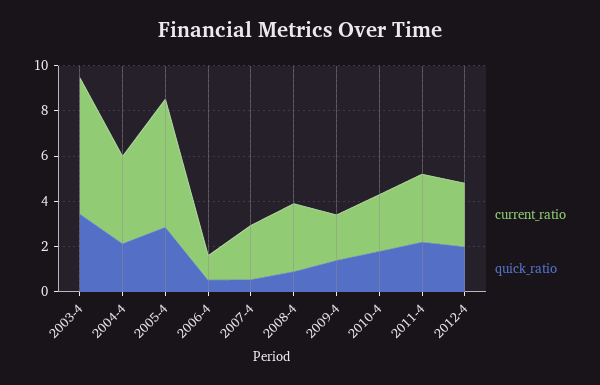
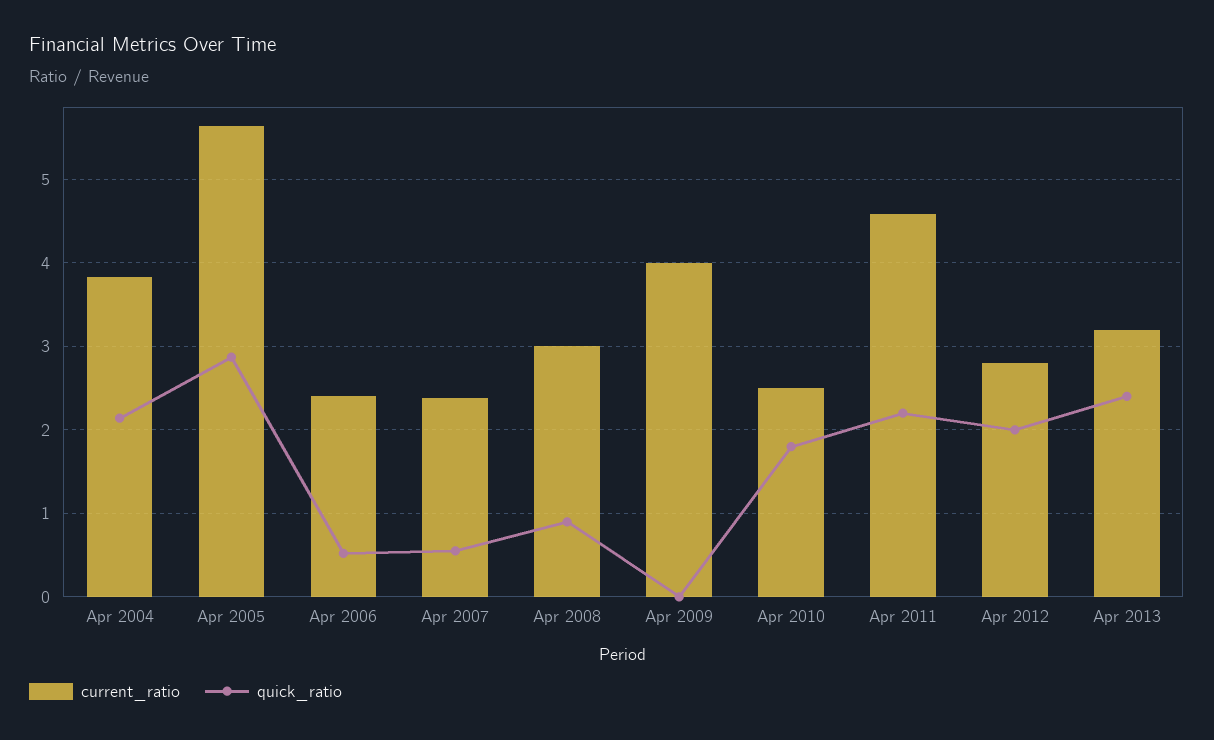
current_ratio, 2003-4: 6 -> none
quick_ratio, 2003-4: 3.5 -> none
current_ratio, 2006-4: 1 -> 2.4
current_ratio, 2009-4: 2 -> 4
quick_ratio, 2009-4: 1.5 -> 0
current_ratio, 2011-4: 3 -> 4.6
current_ratio, Apr 2013: none -> 3.2
quick_ratio, Apr 2013: none -> 2.4

